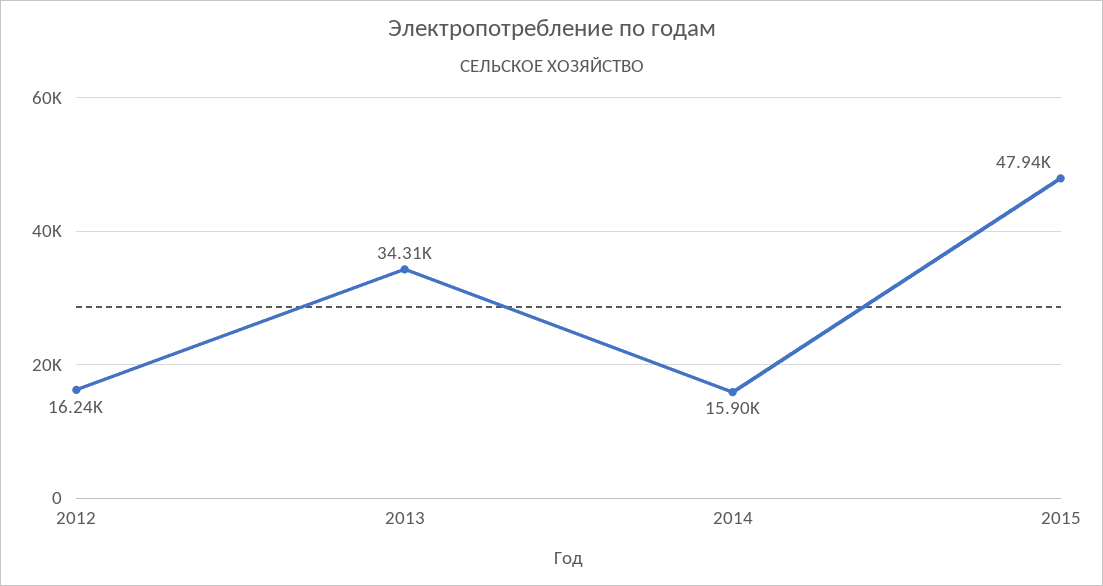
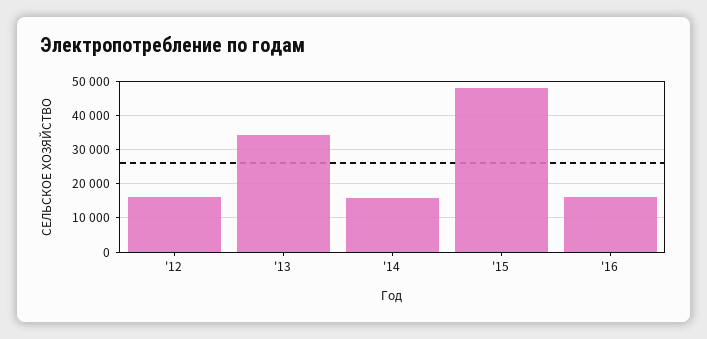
'16: none -> 16000

